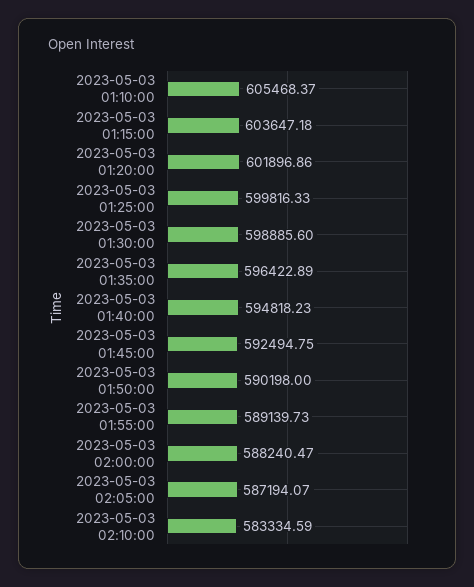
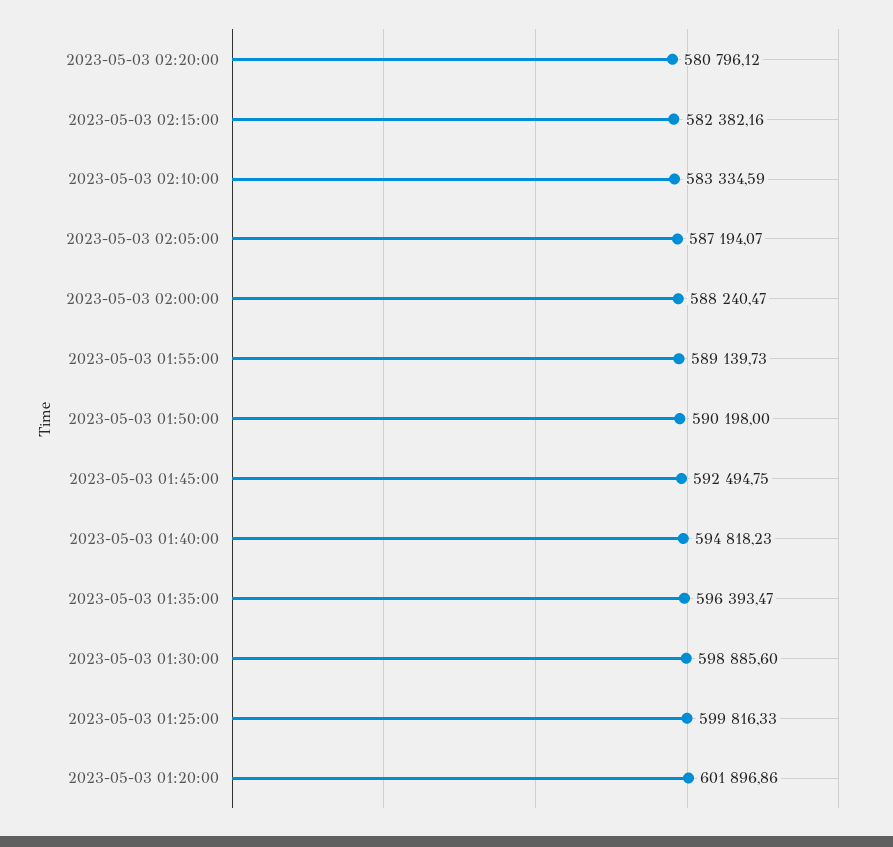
2023-05-03 01:10:00: 605468.37 -> none
2023-05-03 01:15:00: 603647.18 -> none
2023-05-03 01:35:00: 596422.89 -> 596393.47
2023-05-03 02:20:00: none -> 580796.12
2023-05-03 02:15:00: none -> 582382.16

